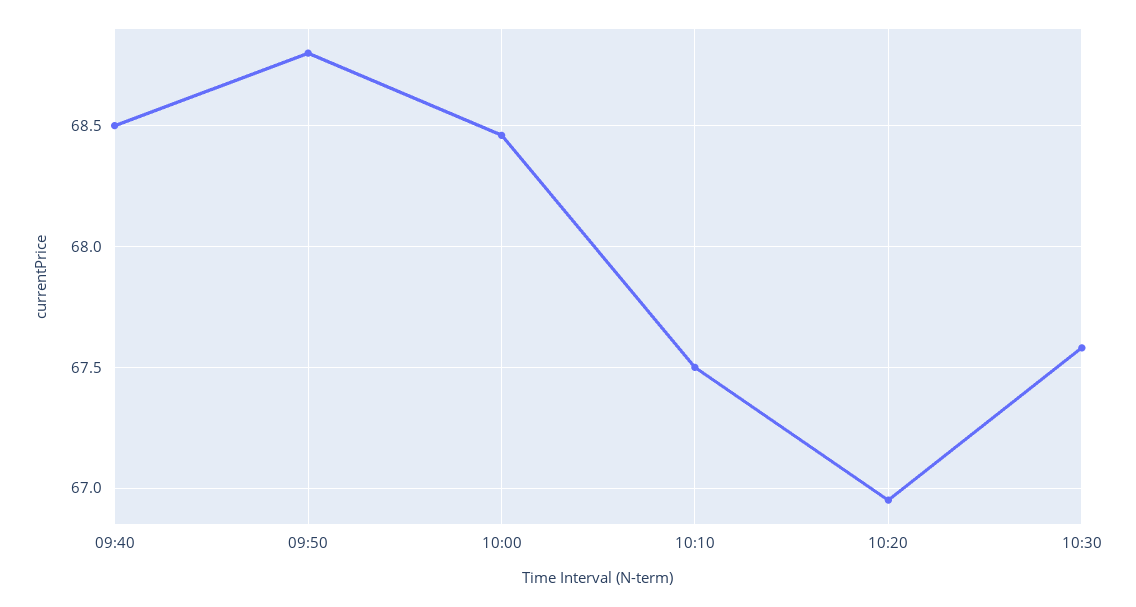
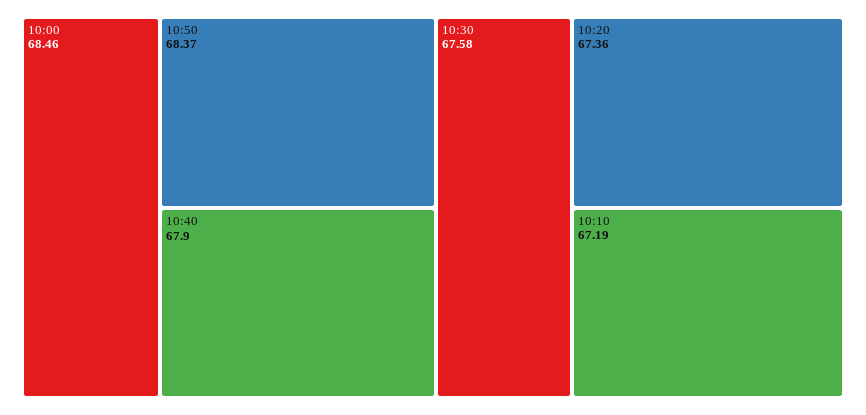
09:40: 68.5 -> none
09:50: 68.8 -> none
10:10: 67.5 -> 67.19
10:20: 66.95 -> 67.36
10:50: none -> 68.37
10:40: none -> 67.9

